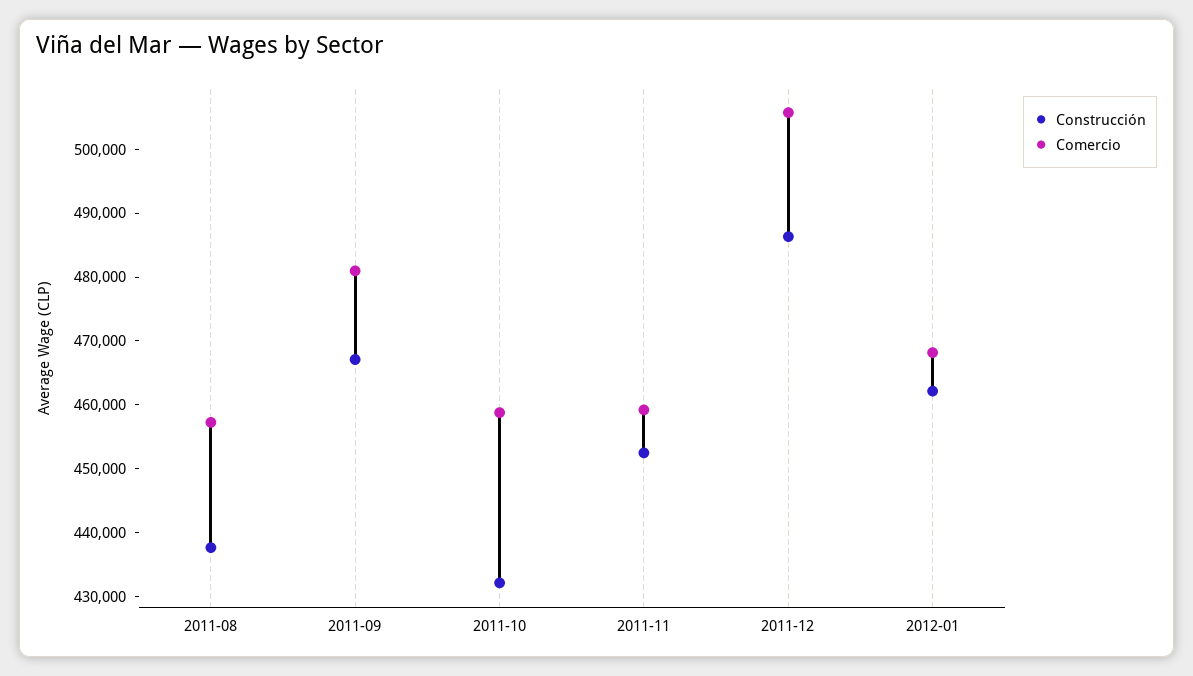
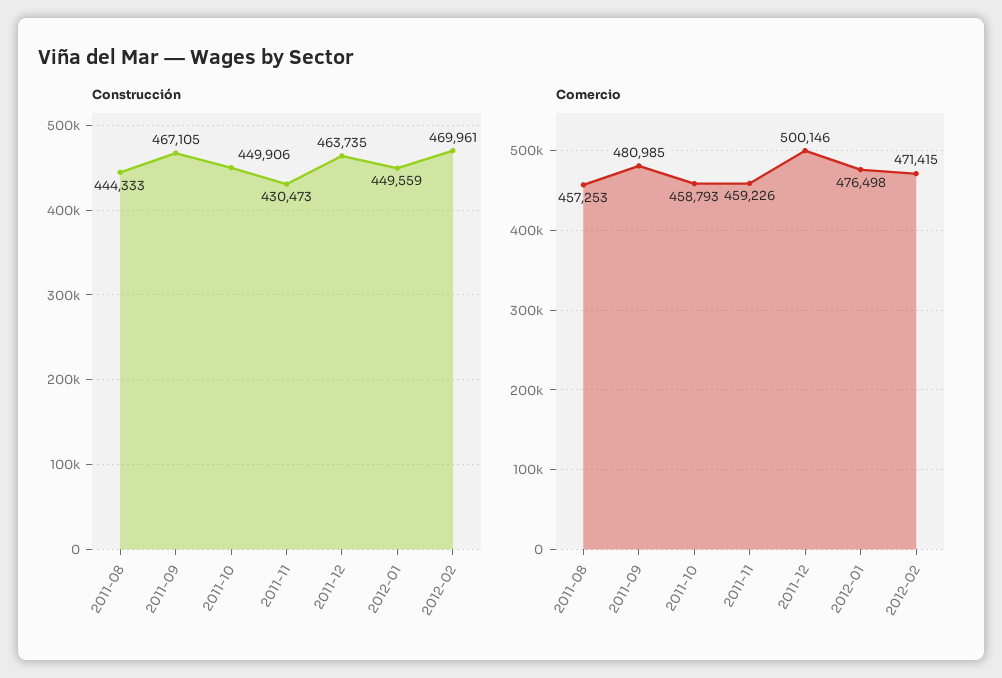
Construcción, 2011-08: 438000 -> 444333
Construcción, 2011-10: 432000 -> 449906
Construcción, 2011-11: 452000 -> 430473
Construcción, 2011-12: 486000 -> 463735
Comercio, 2011-12: 506000 -> 500146
Construcción, 2012-01: 462000 -> 449559
Comercio, 2012-01: 468000 -> 476498
Construcción, 2012-02: none -> 469961
Comercio, 2012-02: none -> 471415

